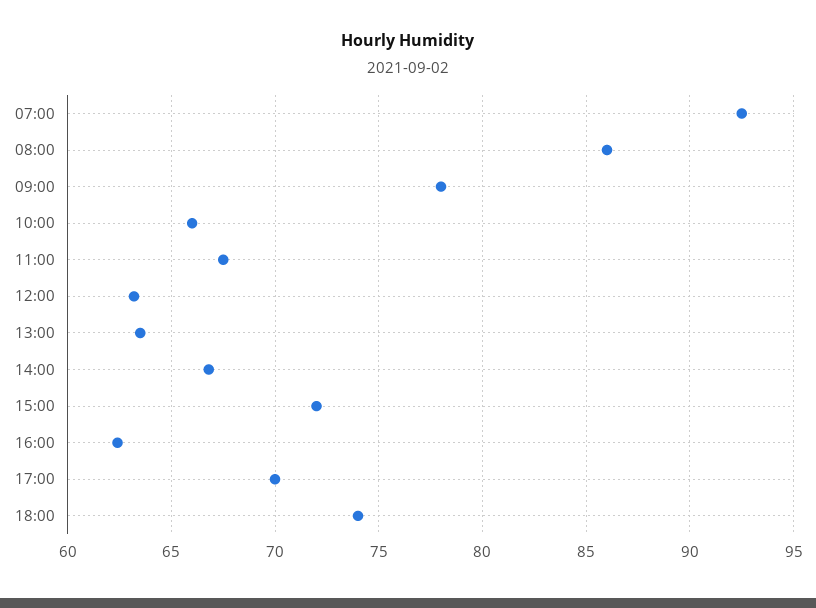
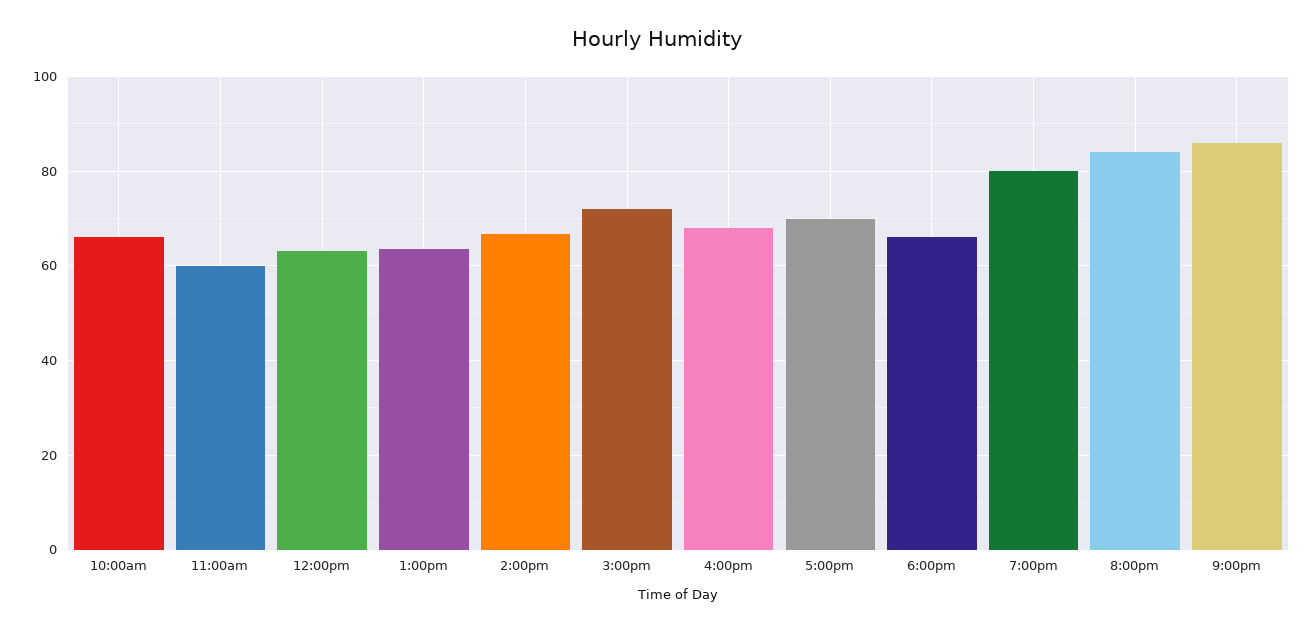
07:00: 92.5 -> none
08:00: 86 -> none
09:00: 78 -> none
11:00: 67.5 -> 60
16:00: 62.5 -> 68
18:00: 74 -> 66
7:00pm: none -> 80
8:00pm: none -> 84
9:00pm: none -> 86

